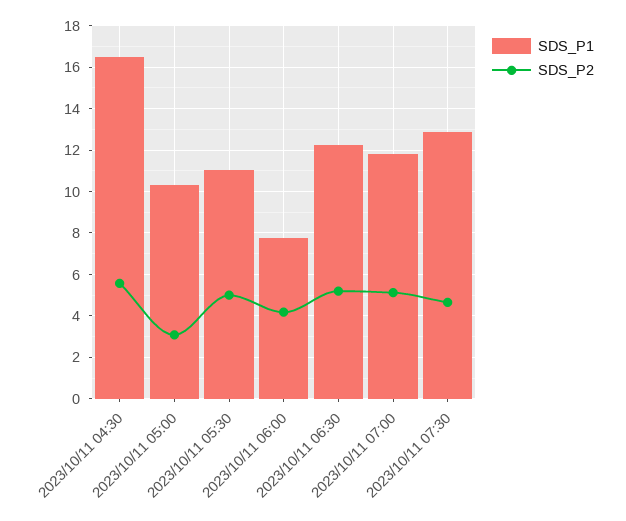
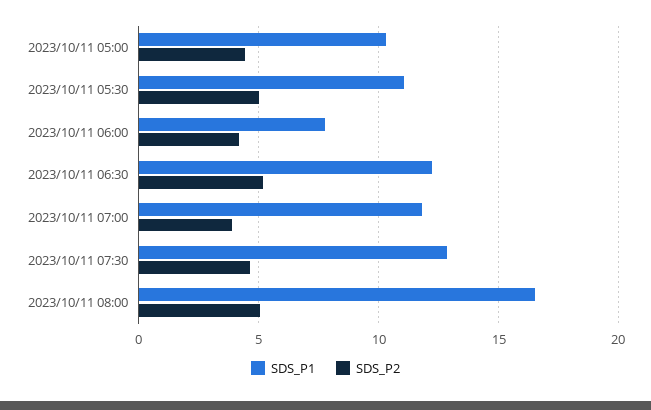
SDS_P1, 2023/10/11 04:30: 16.5 -> none
SDS_P2, 2023/10/11 04:30: 5.5 -> none
SDS_P2, 2023/10/11 05:00: 3 -> 4.5
SDS_P2, 2023/10/11 07:00: 5 -> 4
SDS_P1, 2023/10/11 08:00: none -> 16.5
SDS_P2, 2023/10/11 08:00: none -> 5

